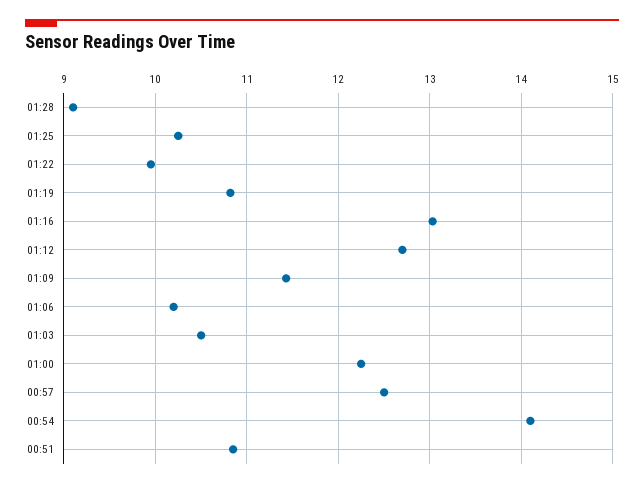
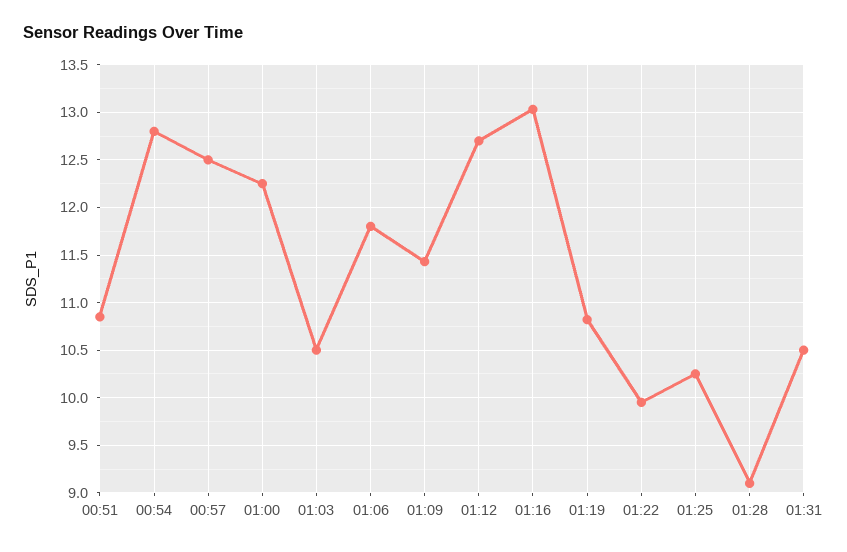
01:06: 10.2 -> 11.8
00:54: 14.1 -> 12.8
01:31: none -> 10.5

